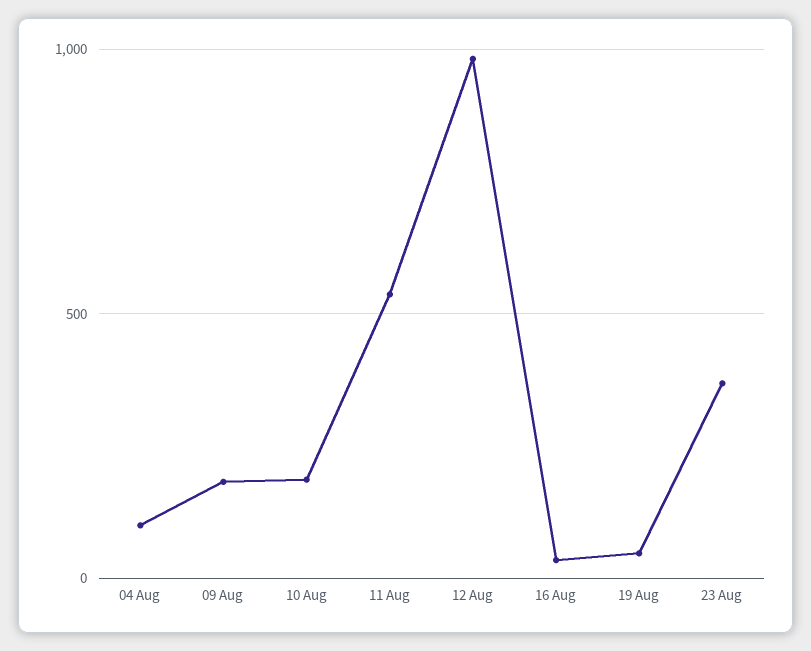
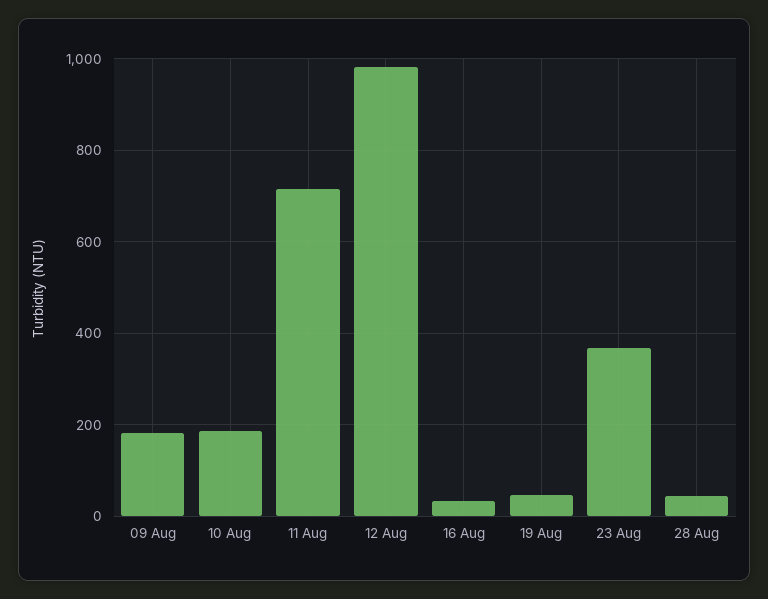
04 Aug: 100 -> none
11 Aug: 550 -> 720
28 Aug: none -> 40

